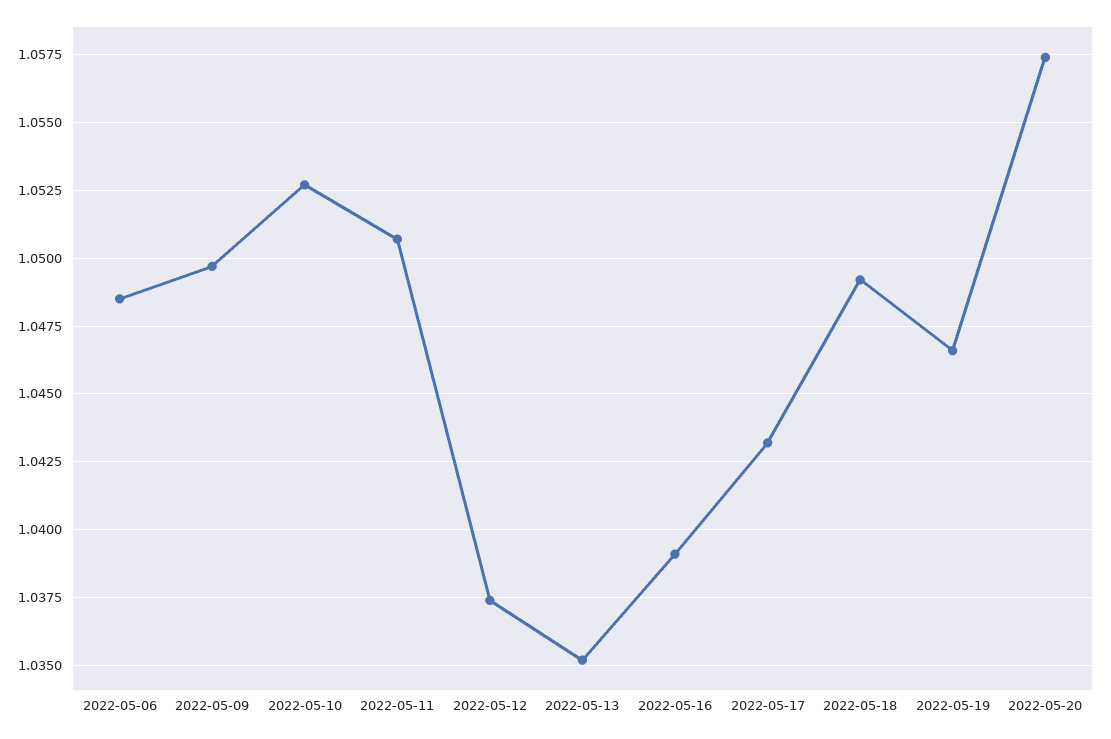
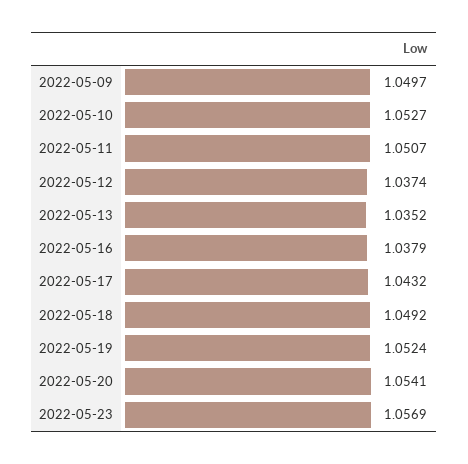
2022-05-06: 1.0485 -> none
2022-05-16: 1.039 -> 1.0379
2022-05-19: 1.0465 -> 1.0524
2022-05-20: 1.0575 -> 1.0541
2022-05-23: none -> 1.0569

